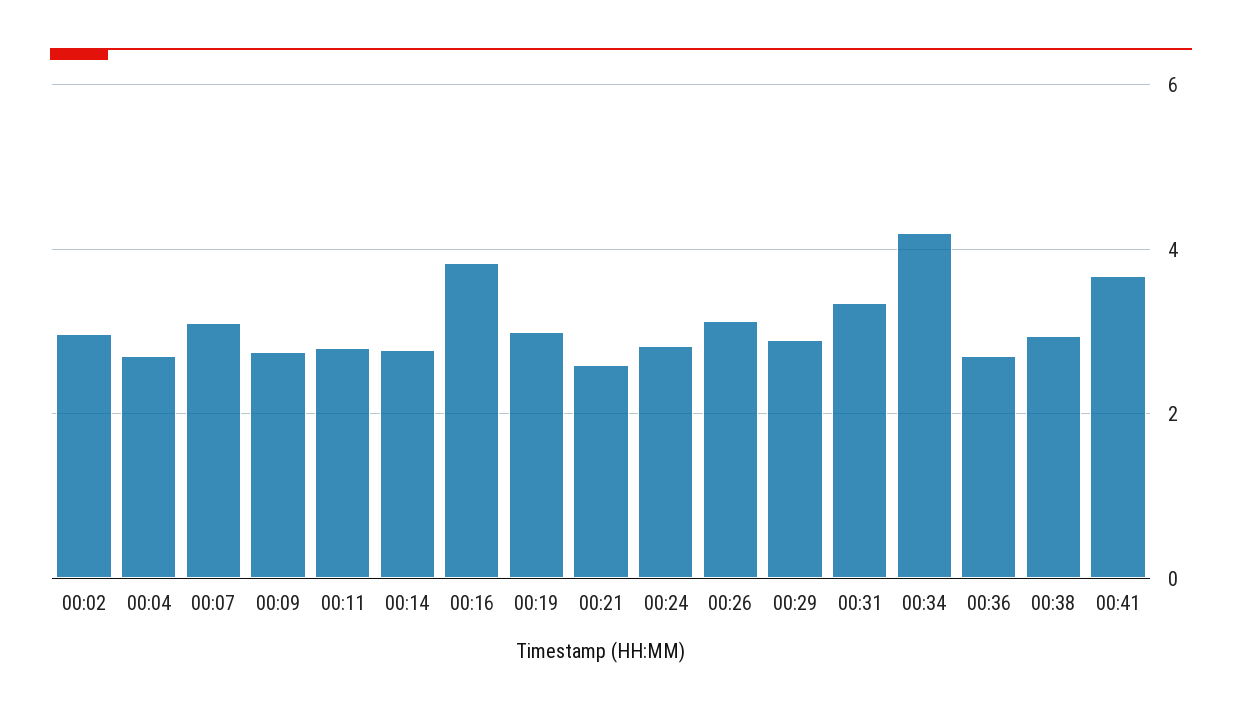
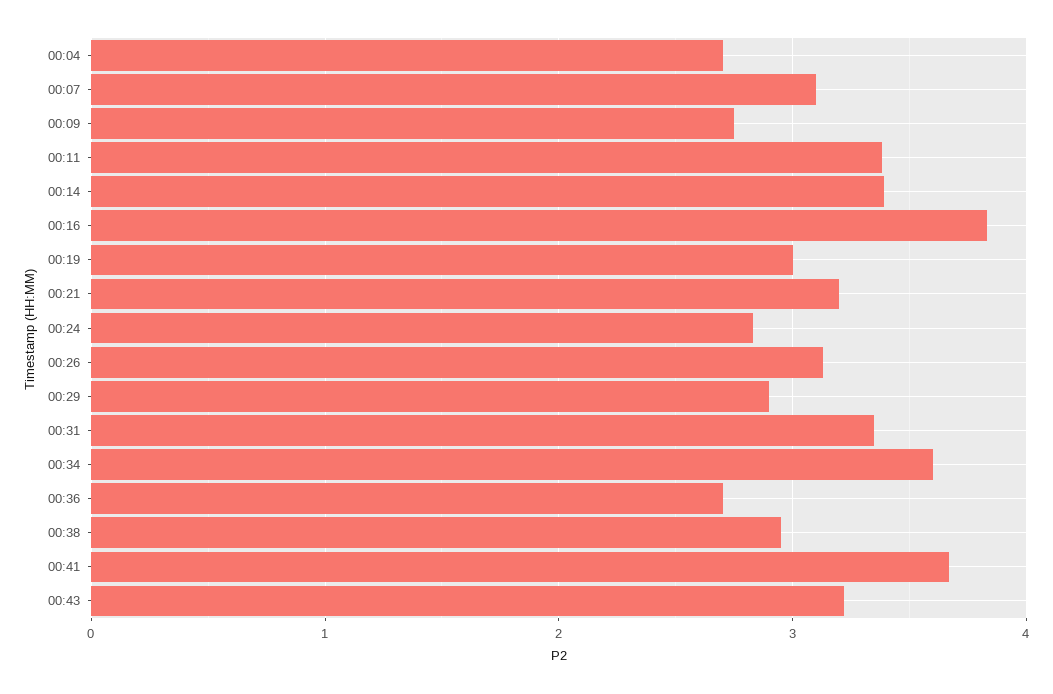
00:02: 3 -> none
00:11: 2.8 -> 3.4
00:14: 2.8 -> 3.4
00:21: 2.6 -> 3.2
00:34: 4.2 -> 3.6
00:43: none -> 3.2

